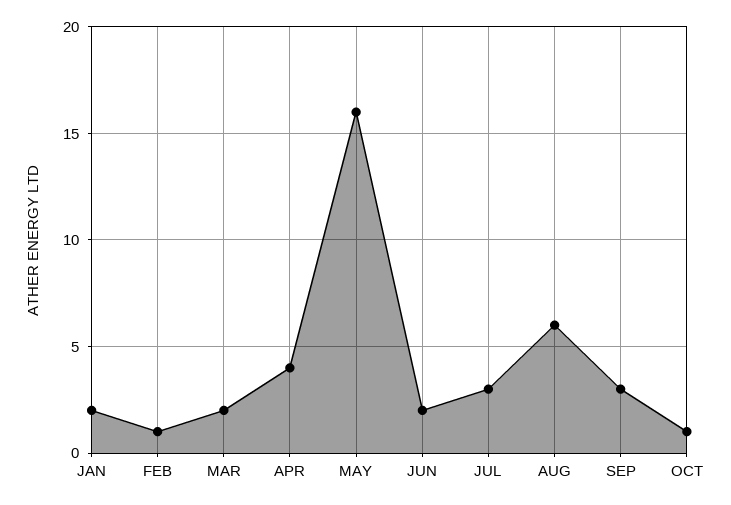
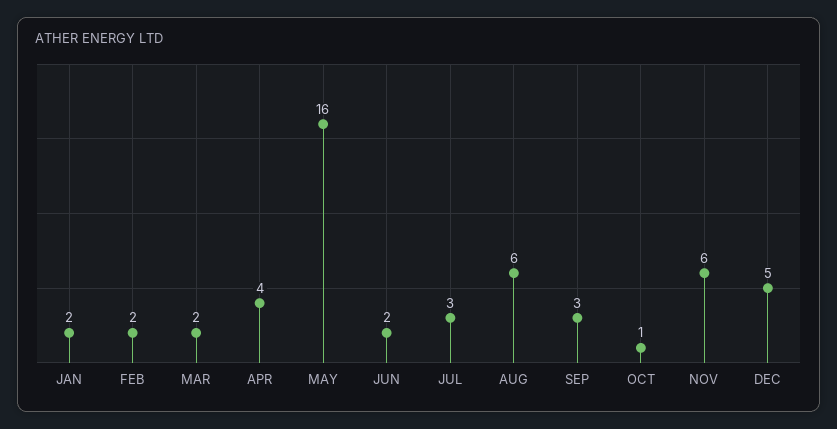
FEB: 1 -> 2
NOV: none -> 6
DEC: none -> 5

